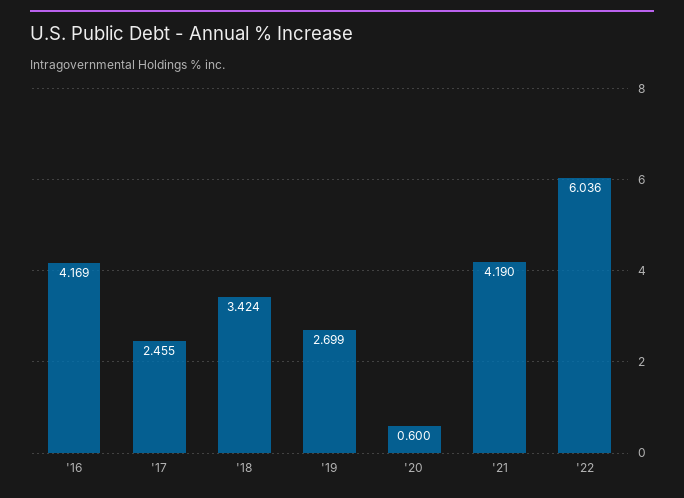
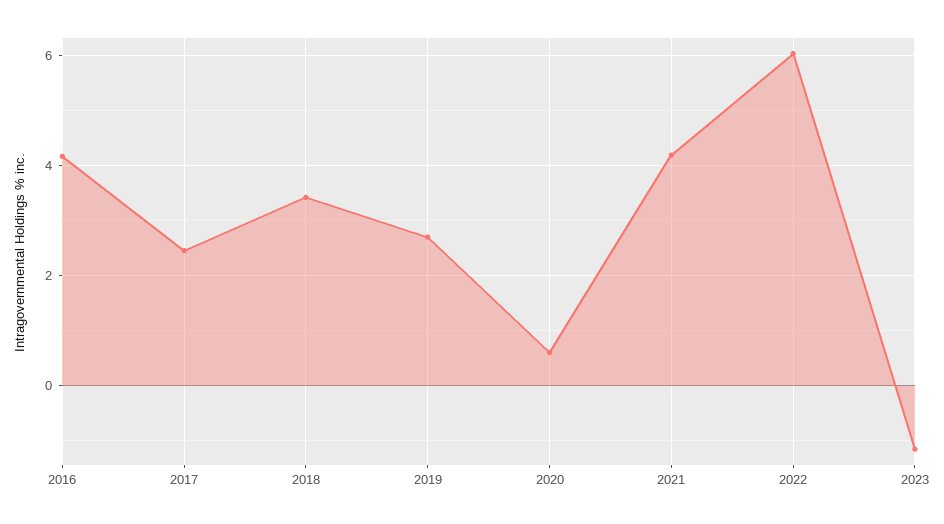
2023: none -> -1.2

